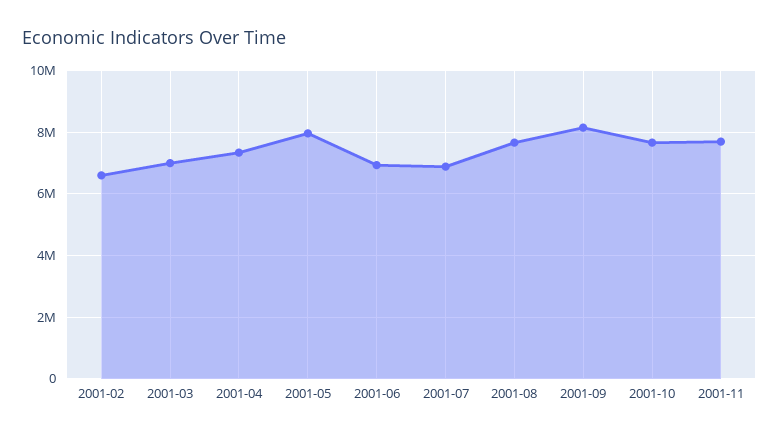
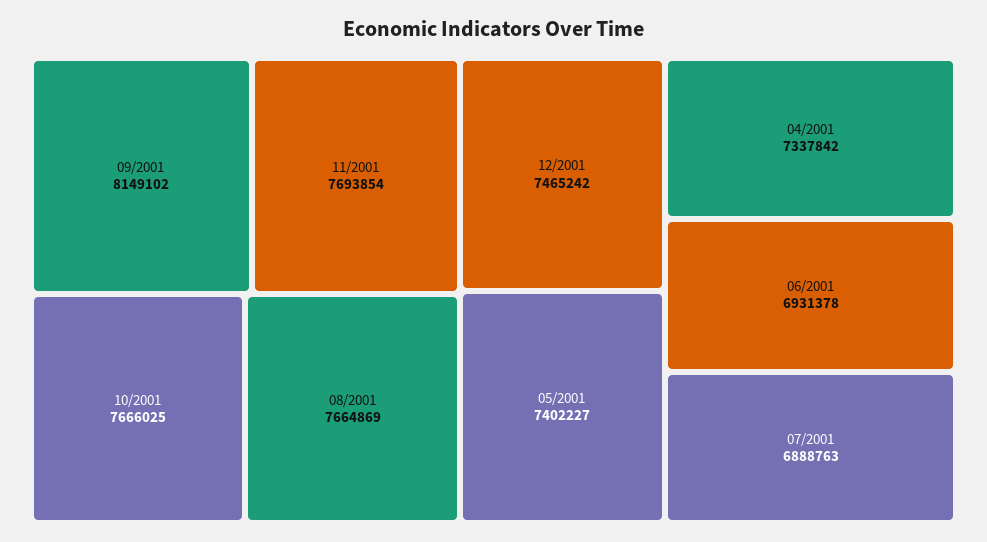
2001-02: 6600000 -> none
2001-03: 7000000 -> none
2001-05: 8000000 -> 7402227
12/2001: none -> 7465242

